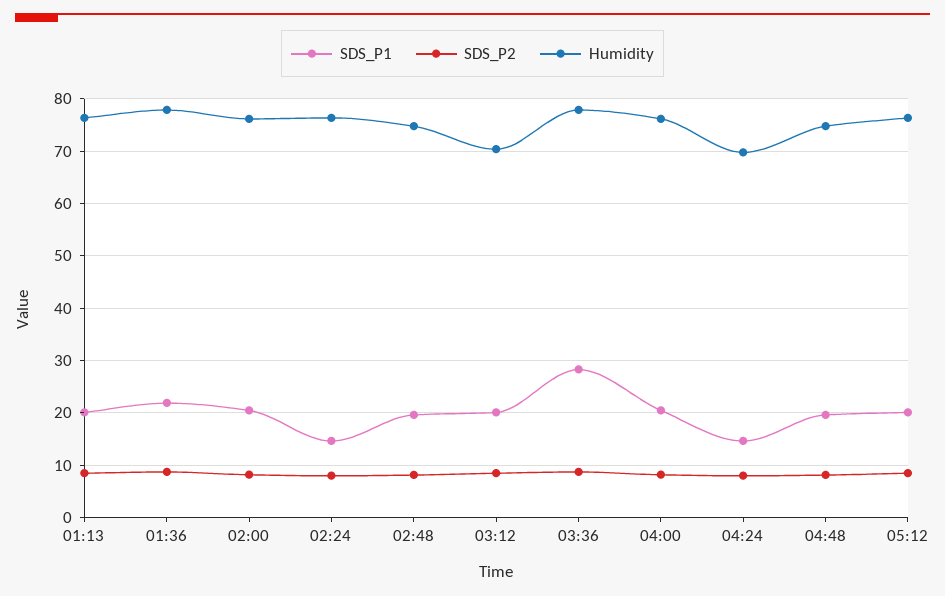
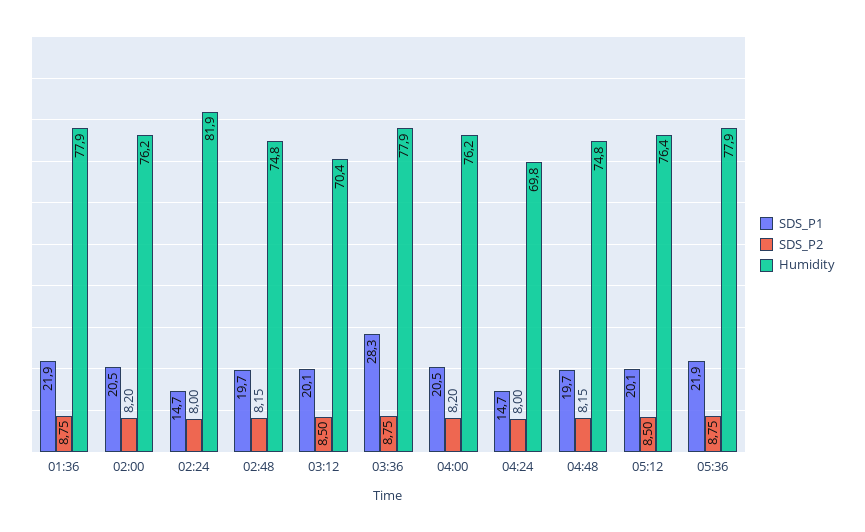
SDS_P1, 01:13: 20 -> none
SDS_P2, 01:13: 8 -> none
Humidity, 01:13: 76 -> none
Humidity, 02:24: 76 -> 81.9
SDS_P1, 05:36: none -> 21.9
SDS_P2, 05:36: none -> 8.75
Humidity, 05:36: none -> 77.9

